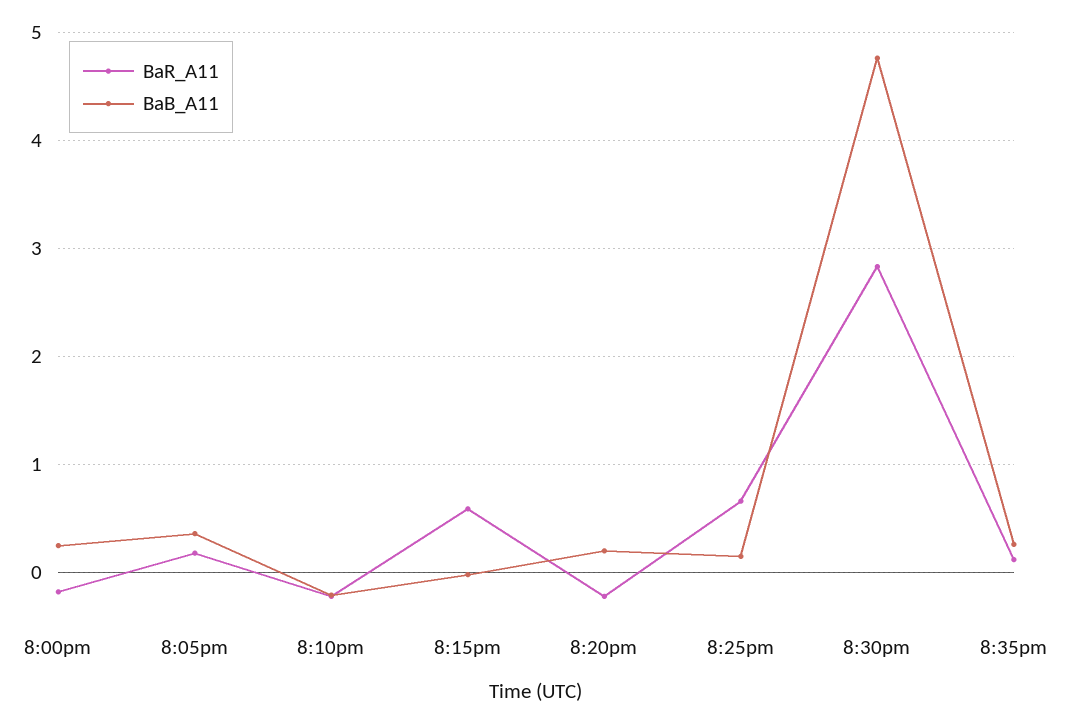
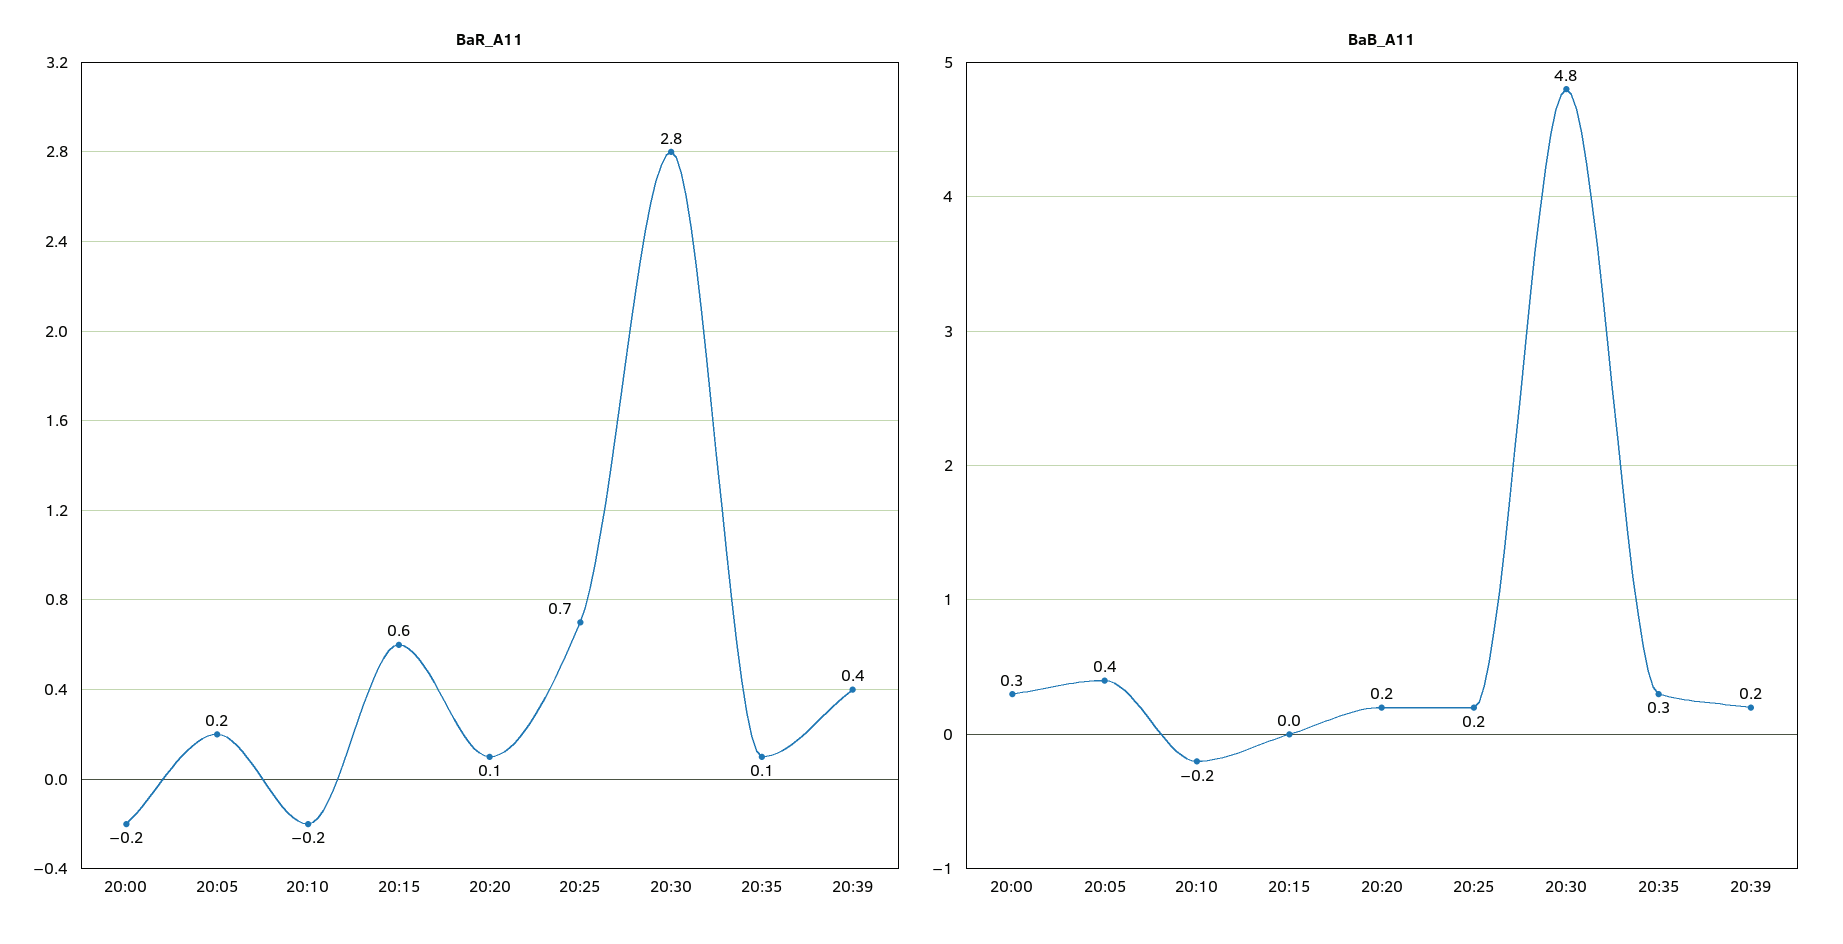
BaR_A11, 8:20pm: -0.2 -> 0.1
BaR_A11, 20:39: none -> 0.4
BaB_A11, 20:39: none -> 0.2

